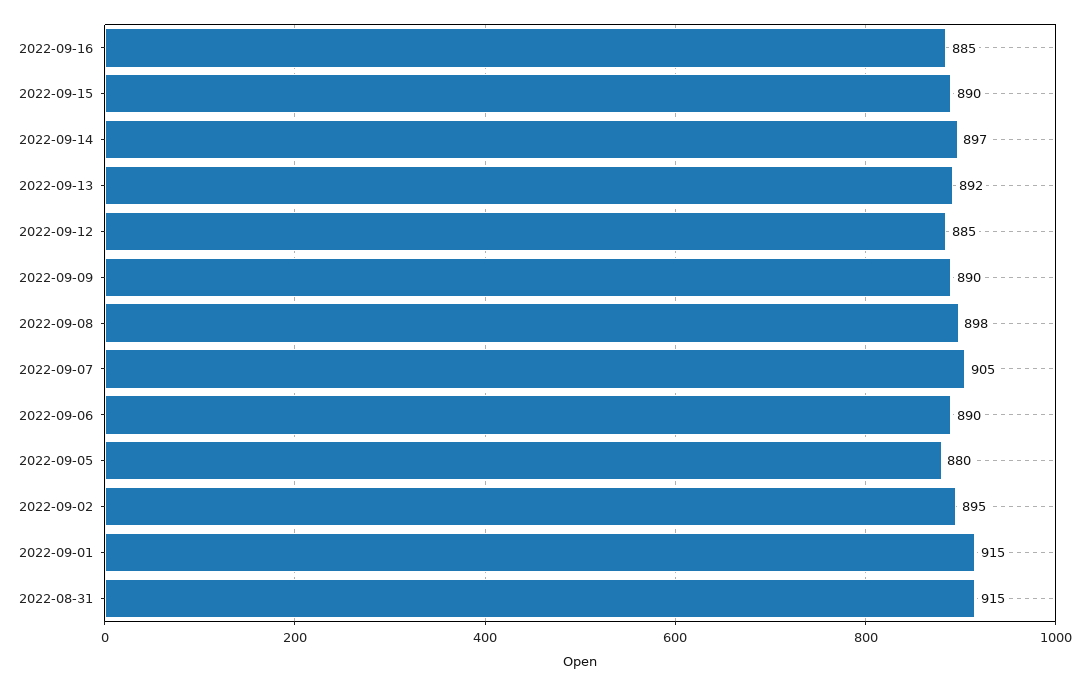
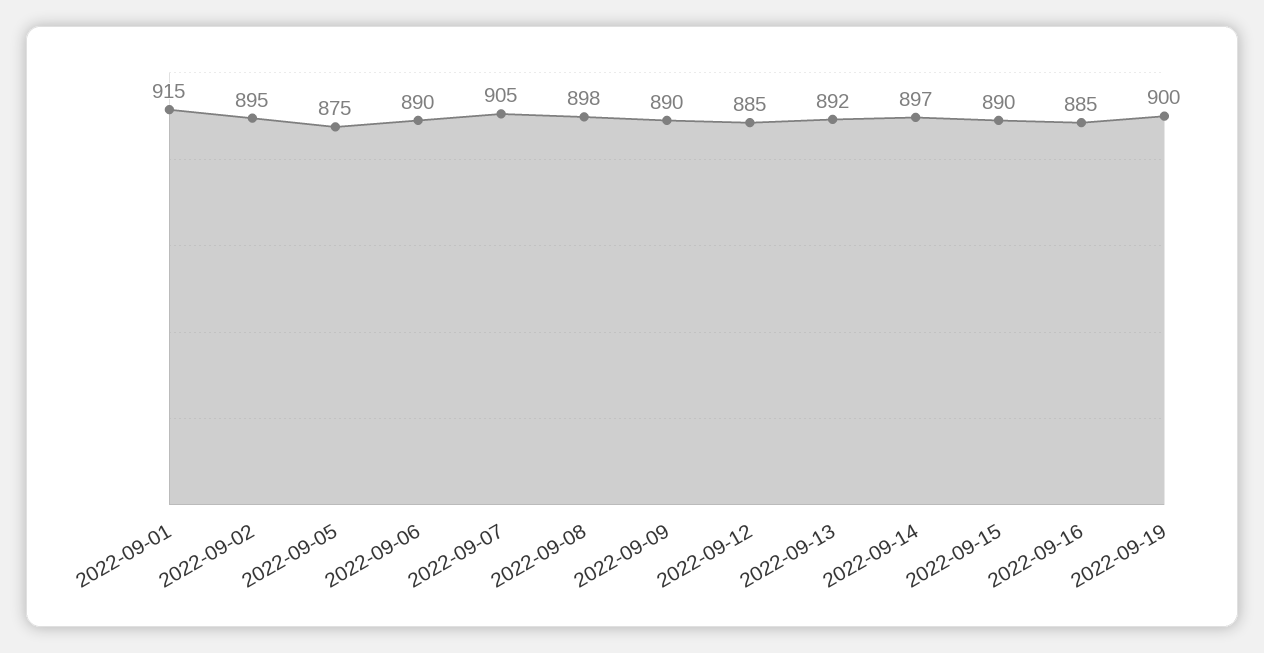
2022-09-05: 880 -> 875
2022-08-31: 915 -> none
2022-09-19: none -> 900

